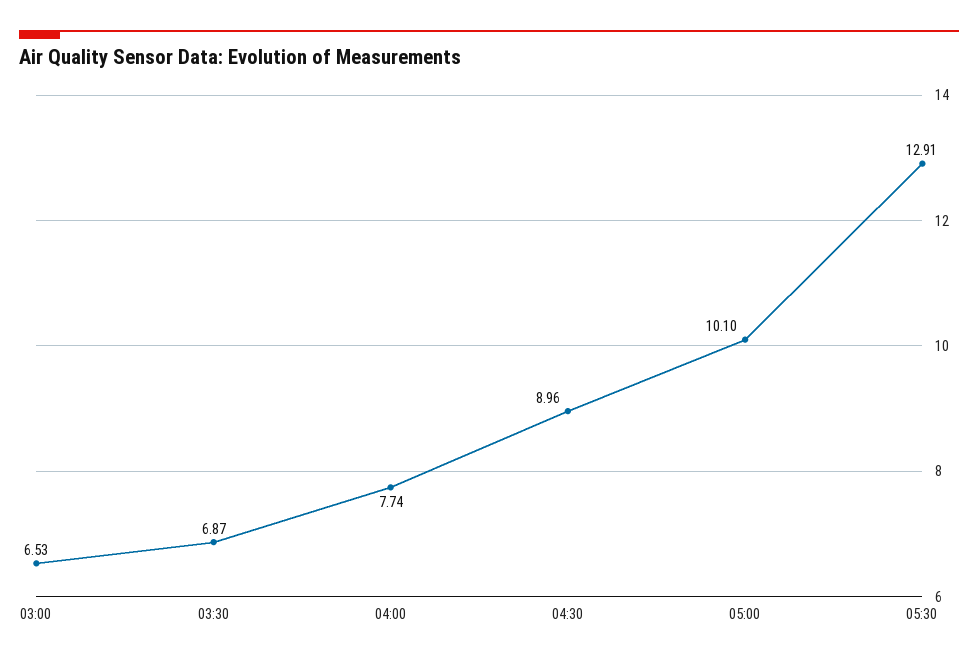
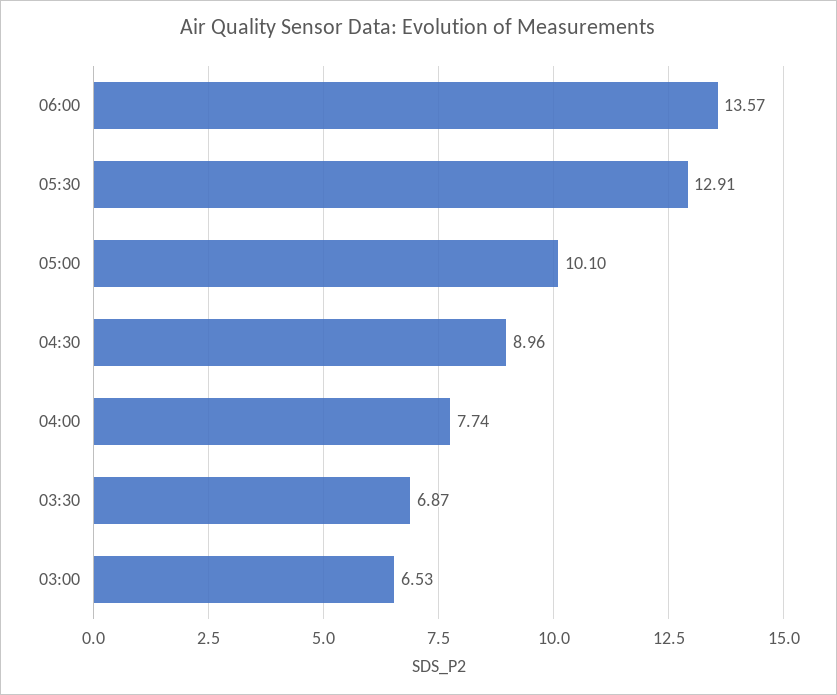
06:00: none -> 13.57

